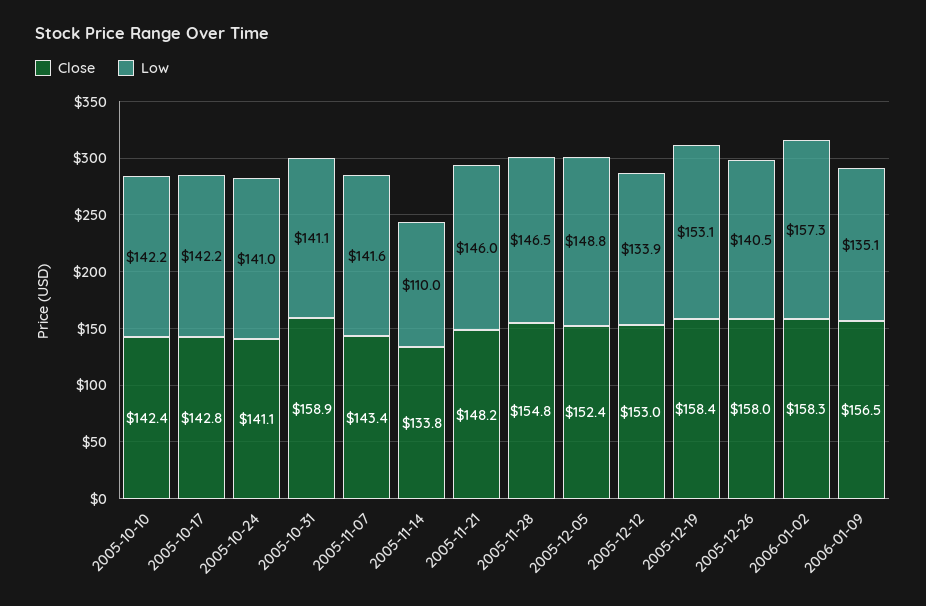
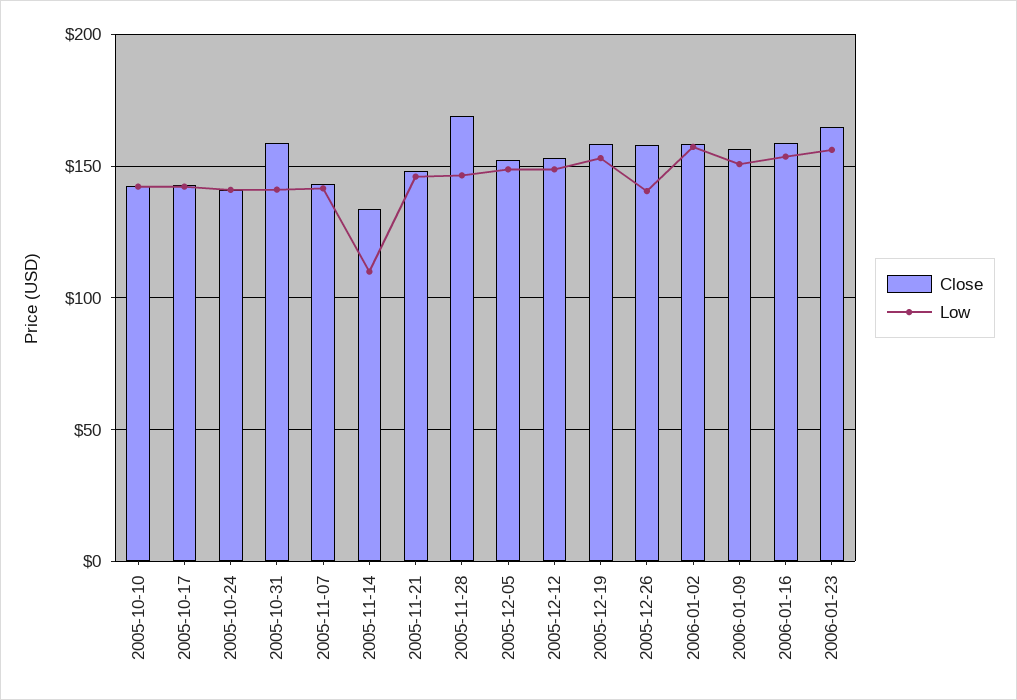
Close, 2005-11-28: 154.8 -> 170
Low, 2005-12-12: 133.9 -> 150
Low, 2006-01-09: 135.1 -> 150
Close, 2006-01-16: none -> 160
Low, 2006-01-16: none -> 155
Close, 2006-01-23: none -> 165
Low, 2006-01-23: none -> 155

